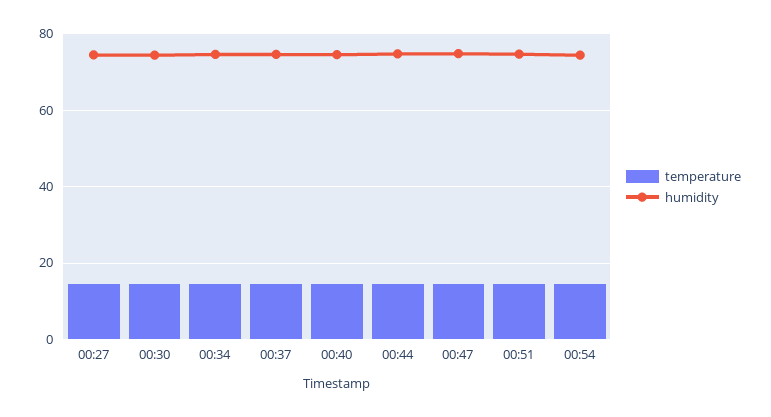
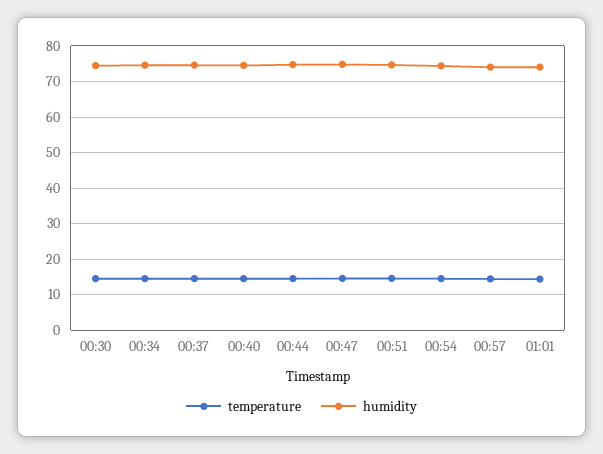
temperature, 00:27: 14 -> none
humidity, 00:27: 74 -> none
temperature, 00:57: none -> 14
humidity, 00:57: none -> 74
temperature, 01:01: none -> 14
humidity, 01:01: none -> 74

